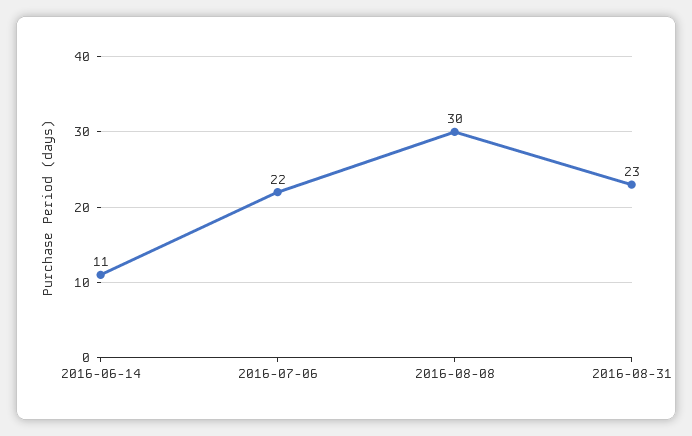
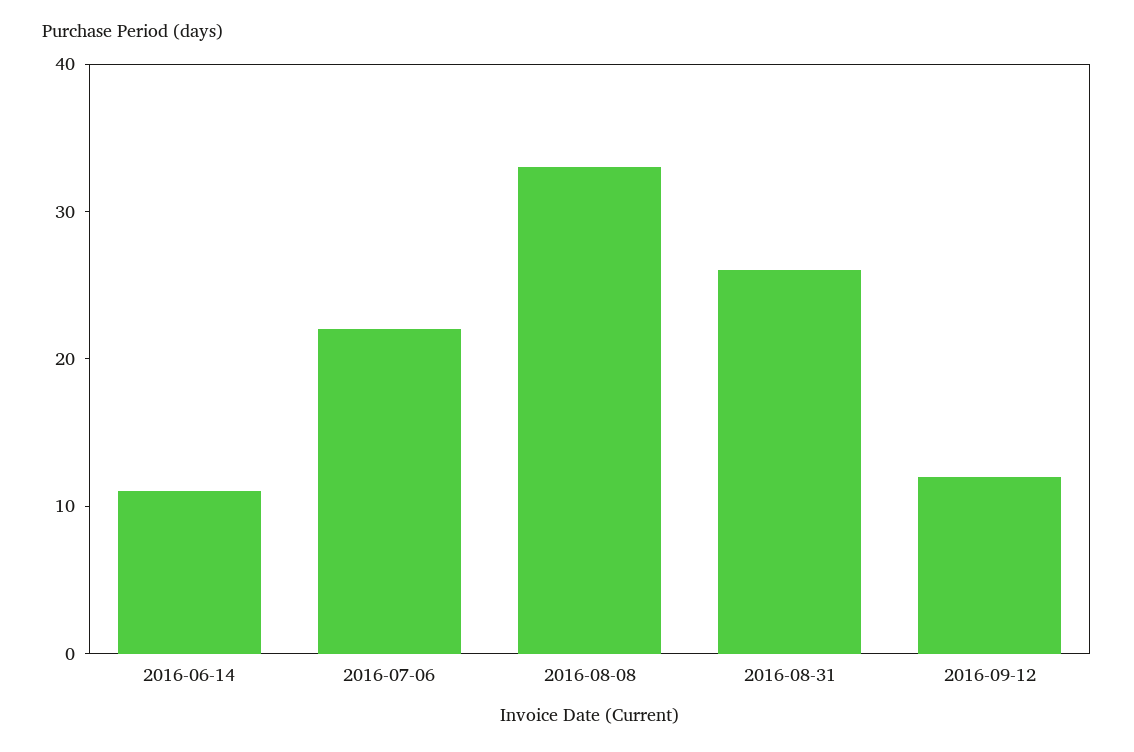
2016-08-08: 30 -> 33
2016-08-31: 23 -> 26
2016-09-12: none -> 12

